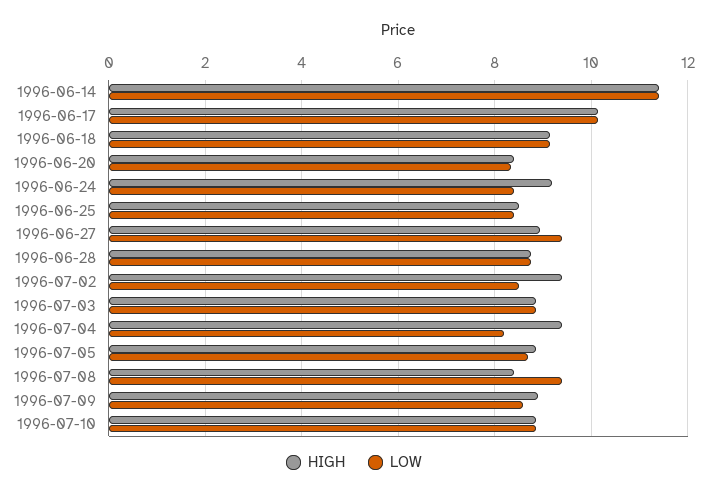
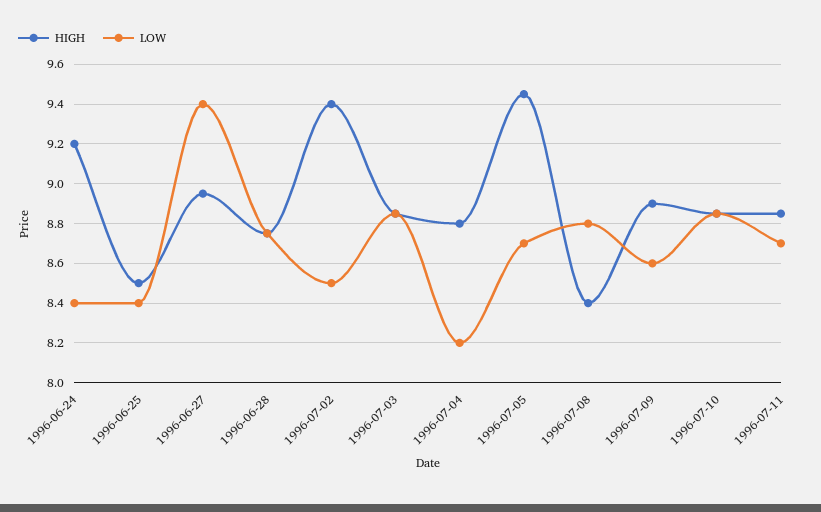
HIGH, 1996-06-14: 11.4 -> none
LOW, 1996-06-14: 11.4 -> none
HIGH, 1996-06-17: 10.2 -> none
LOW, 1996-06-17: 10.2 -> none
HIGH, 1996-06-18: 9.2 -> none
LOW, 1996-06-18: 9.2 -> none
HIGH, 1996-06-20: 8.4 -> none
LOW, 1996-06-20: 8.4 -> none
HIGH, 1996-07-04: 9.4 -> 8.8
HIGH, 1996-07-05: 8.8 -> 9.45
LOW, 1996-07-08: 9.4 -> 8.8
HIGH, 1996-07-11: none -> 8.85
LOW, 1996-07-11: none -> 8.7

